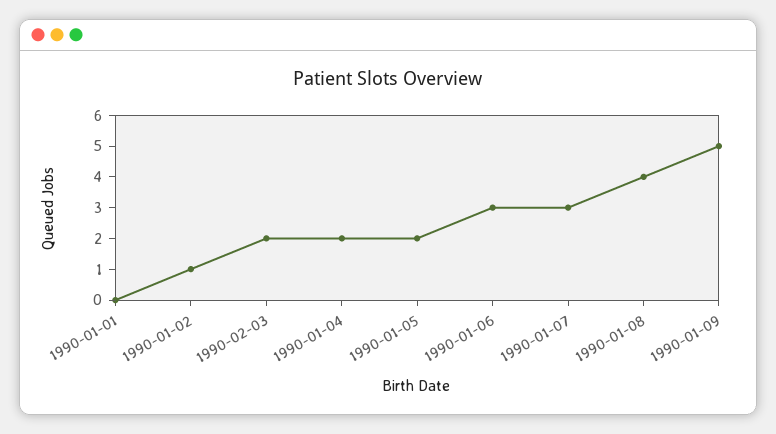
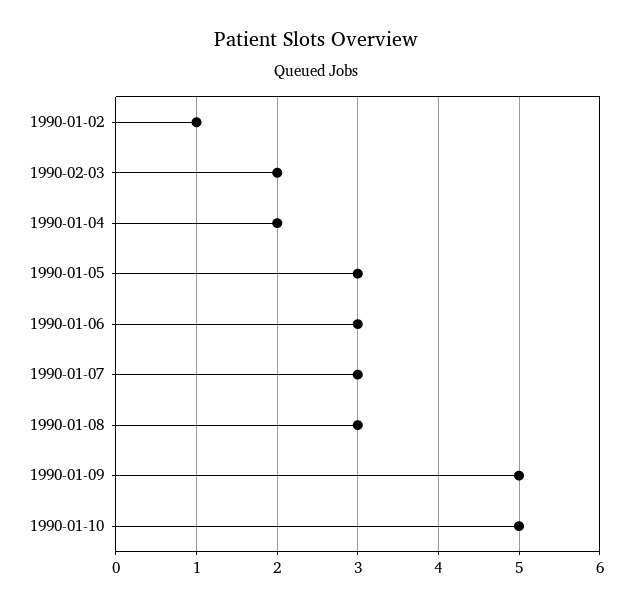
1990-01-01: 0 -> none
1990-01-05: 2 -> 3
1990-01-08: 4 -> 3
1990-01-10: none -> 5

